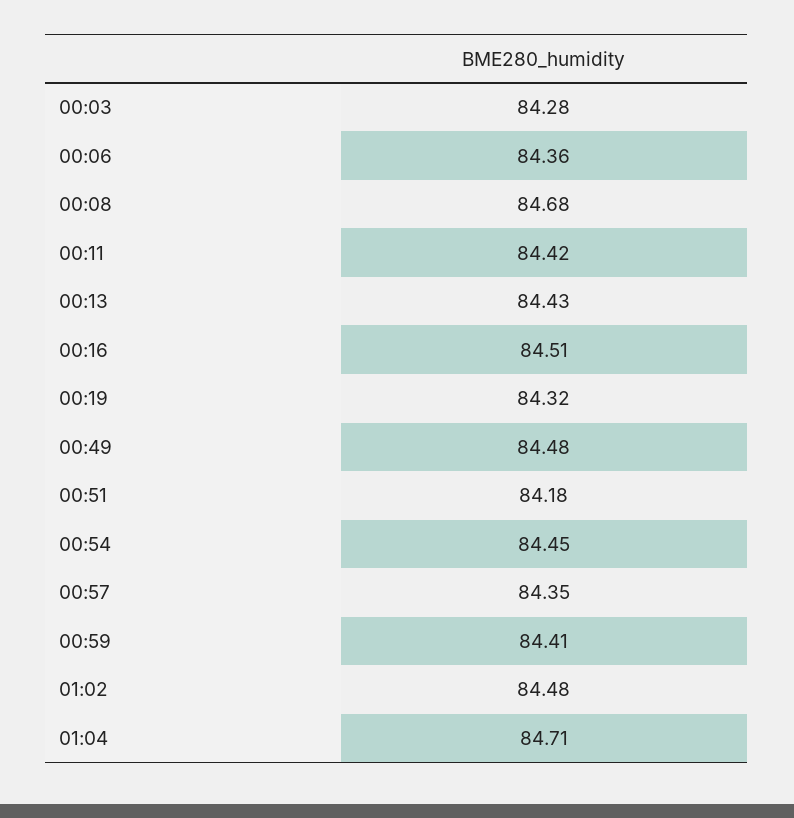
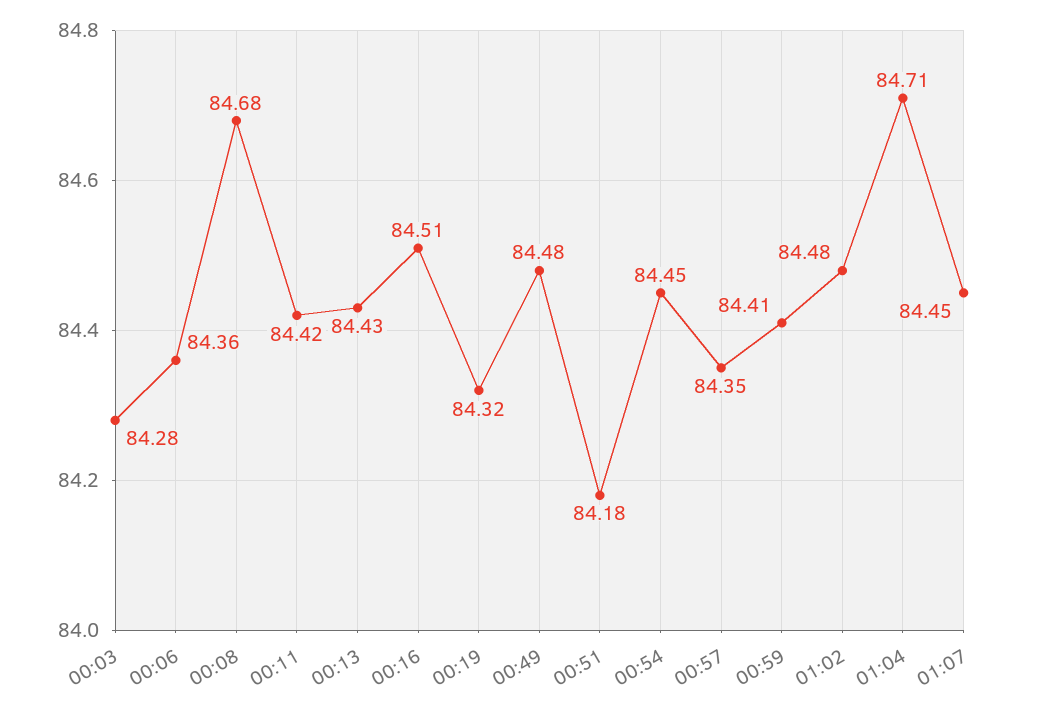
01:07: none -> 84.45

